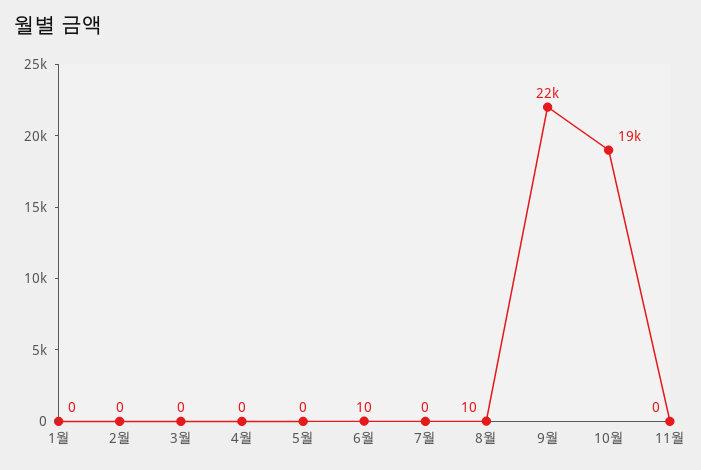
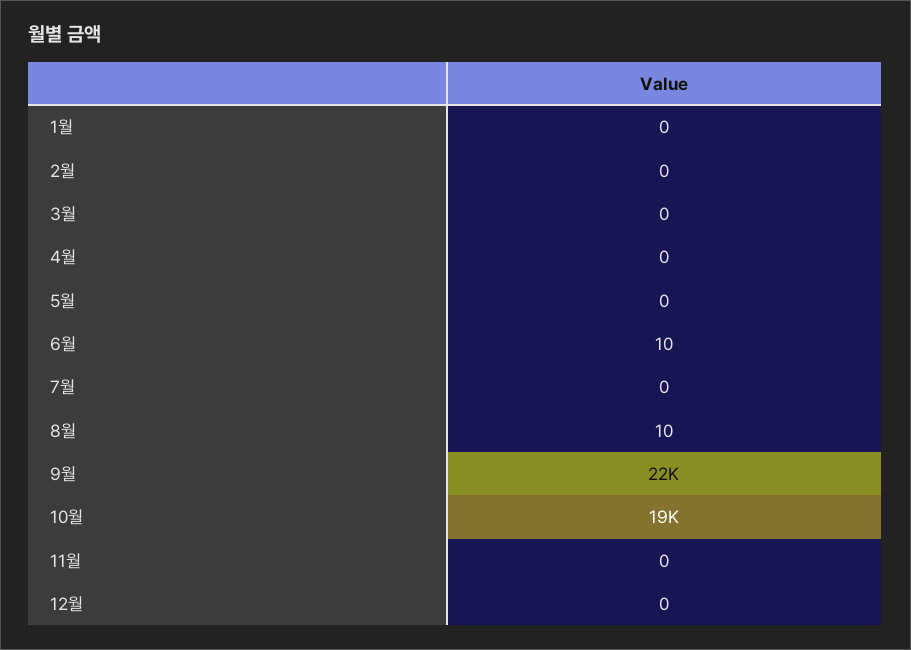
12월: none -> 0

